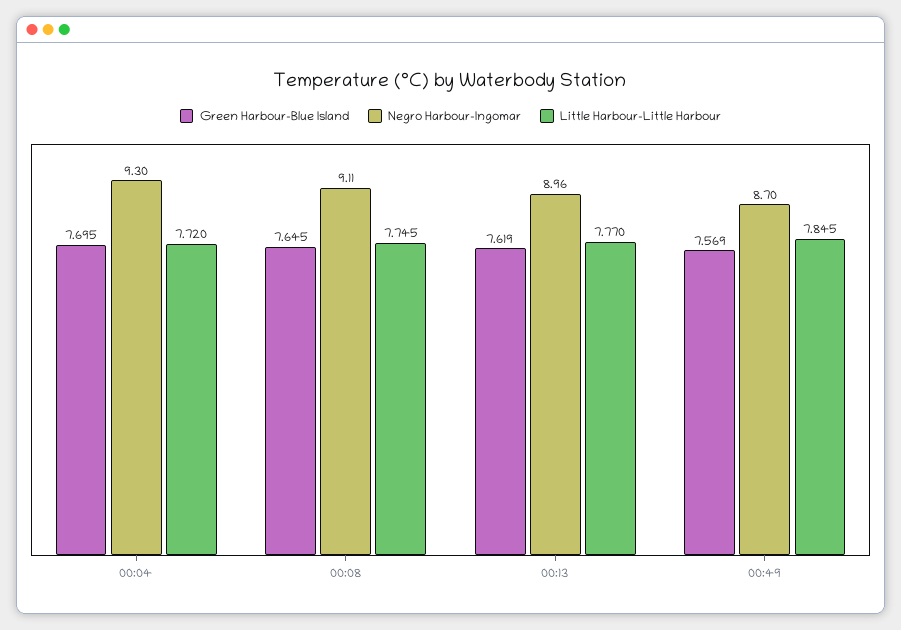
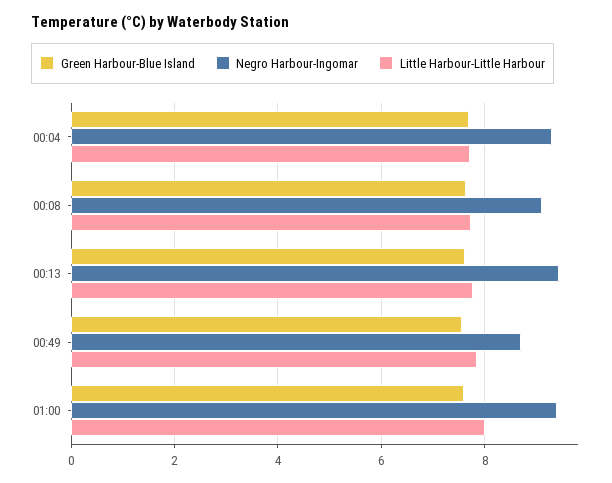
Negro Harbour-Ingomar, 00:13: 8.96 -> 9.4
Green Harbour-Blue Island, 01:00: none -> 7.6
Negro Harbour-Ingomar, 01:00: none -> 9.4
Little Harbour-Little Harbour, 01:00: none -> 8

